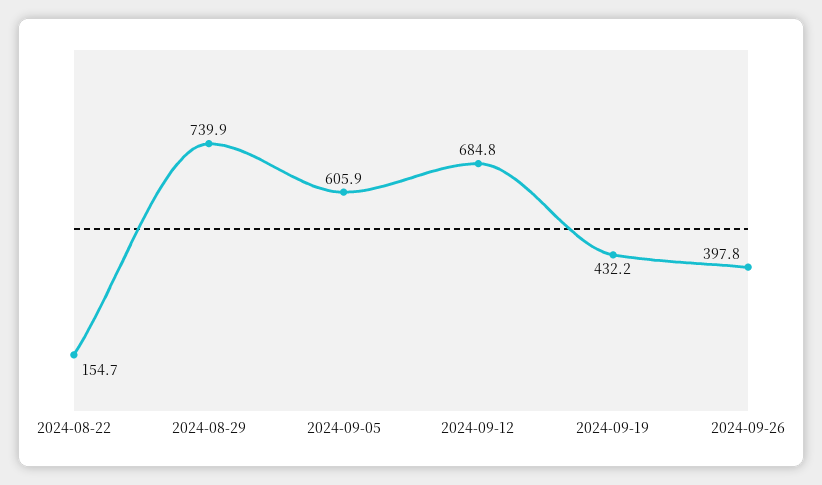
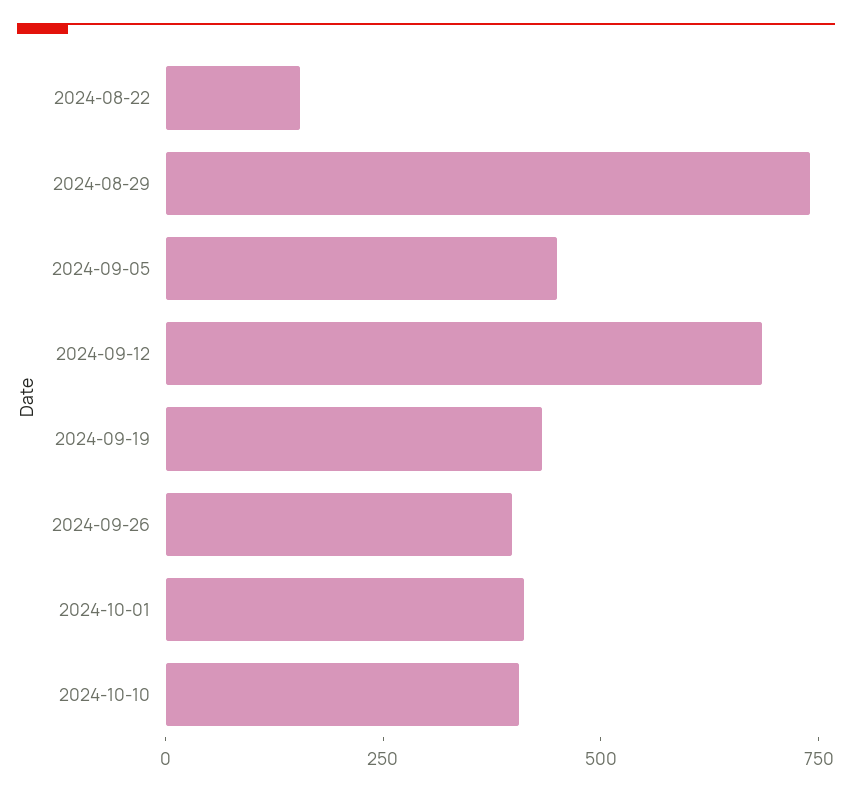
2024-09-05: 605.9 -> 450
2024-10-01: none -> 400
2024-10-10: none -> 400

